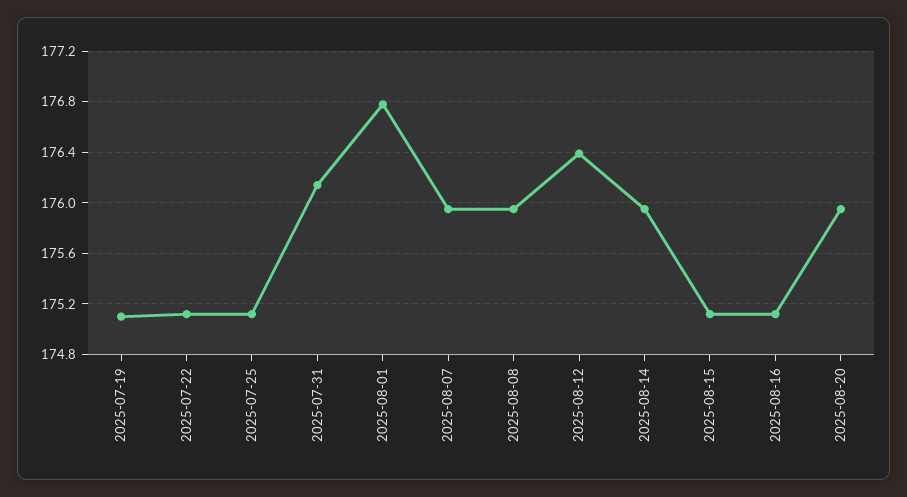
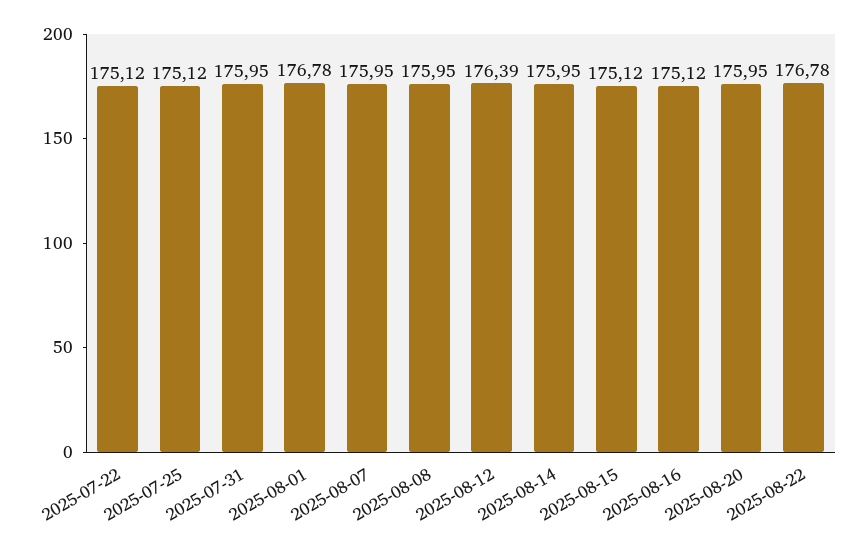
2025-07-19: 175.1 -> none
2025-07-31: 176.15 -> 175.95
2025-08-22: none -> 176.78

